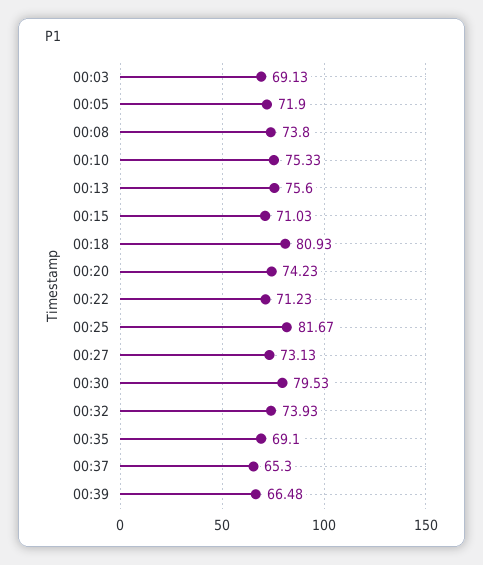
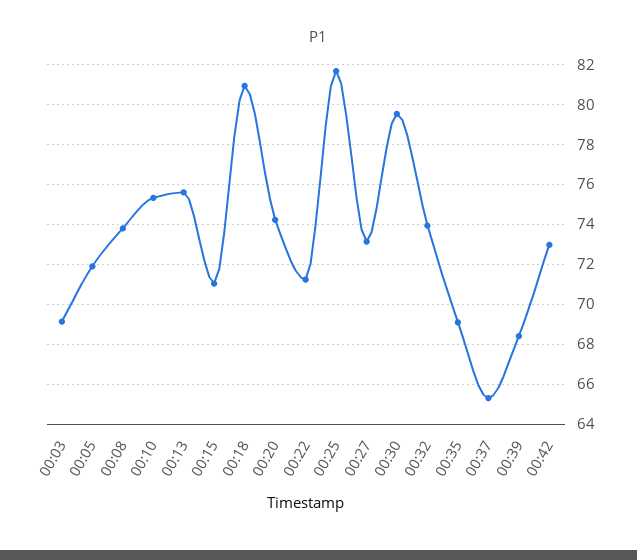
00:39: 66.48 -> 68.5
00:42: none -> 73

